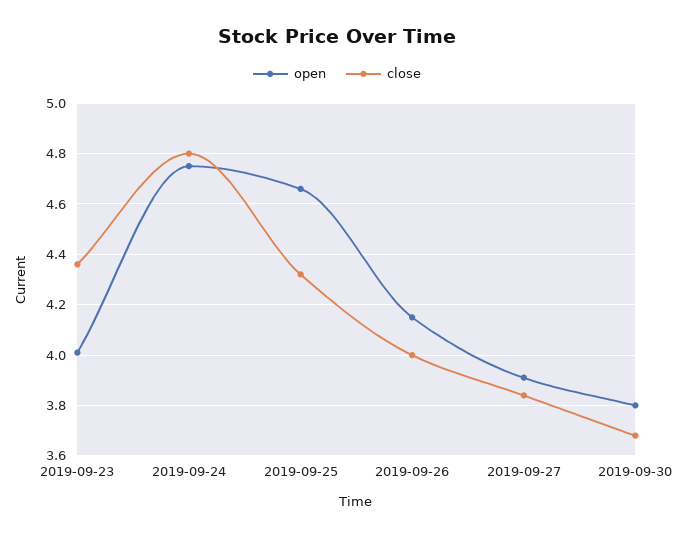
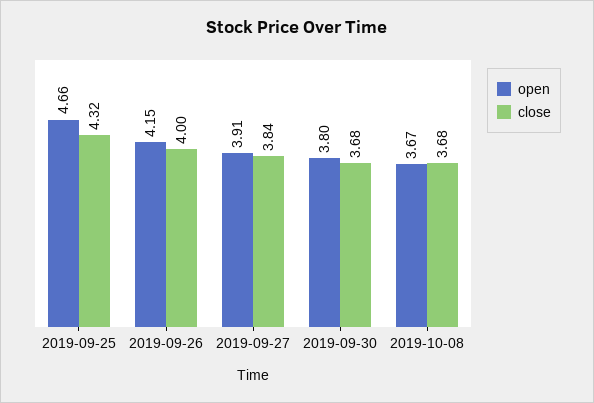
open, 2019-09-23: 4 -> none
close, 2019-09-23: 4.35 -> none
open, 2019-09-24: 4.75 -> none
close, 2019-09-24: 4.8 -> none
open, 2019-10-08: none -> 3.67
close, 2019-10-08: none -> 3.68

